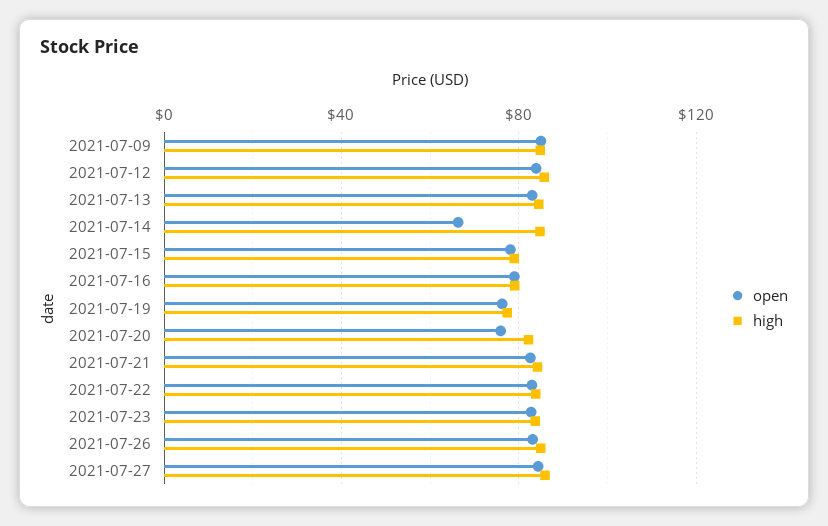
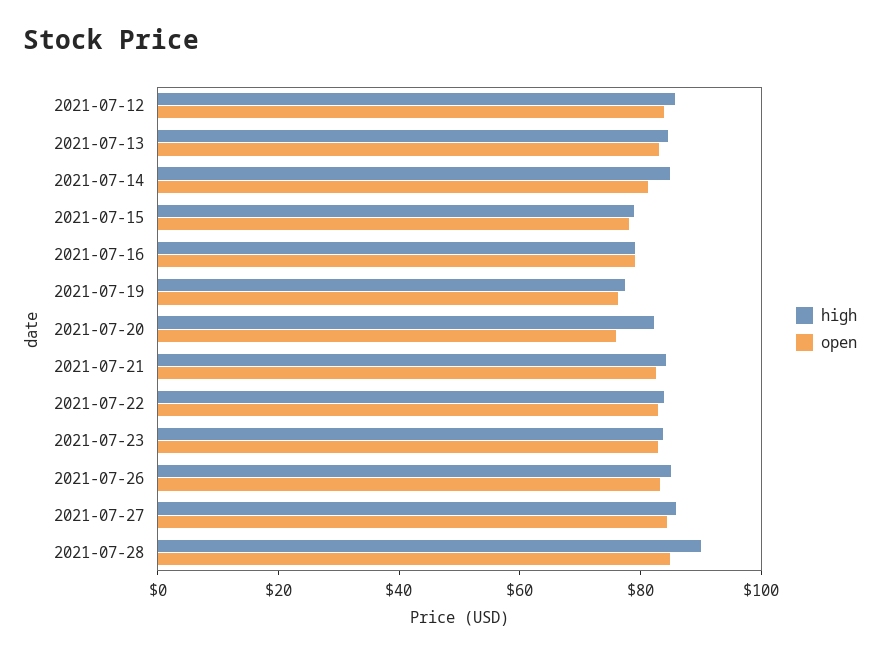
open, 2021-07-09: 85 -> none
high, 2021-07-09: 85 -> none
open, 2021-07-14: 65 -> 80
high, 2021-07-28: none -> 90
open, 2021-07-28: none -> 85

